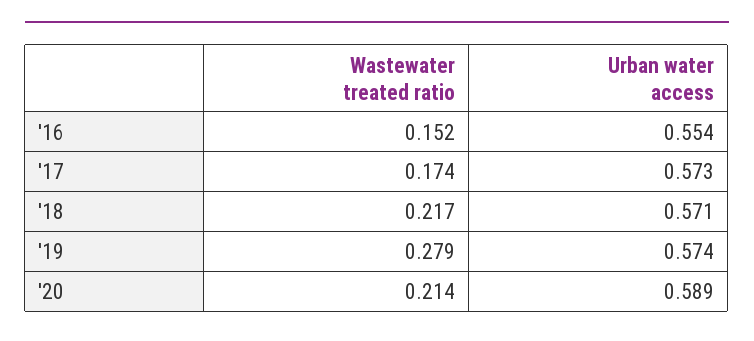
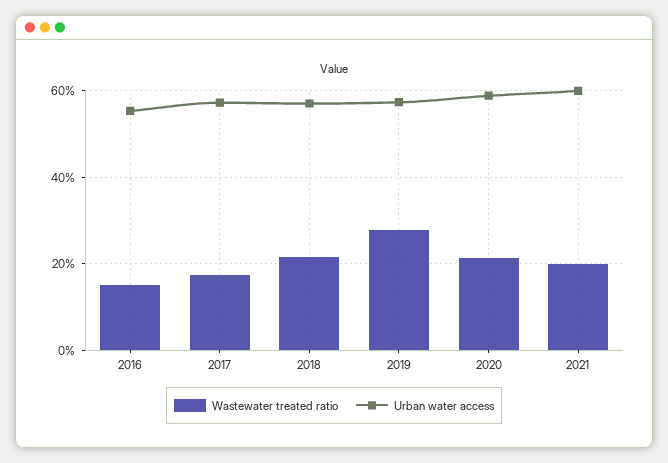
Wastewater treated ratio, 2021: none -> 0.2
Urban water access, 2021: none -> 0.6

